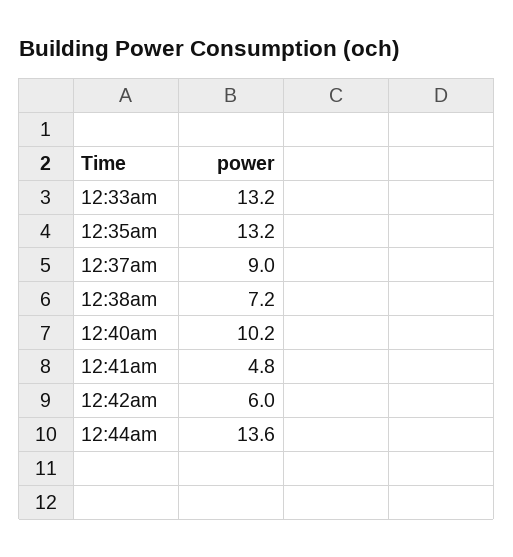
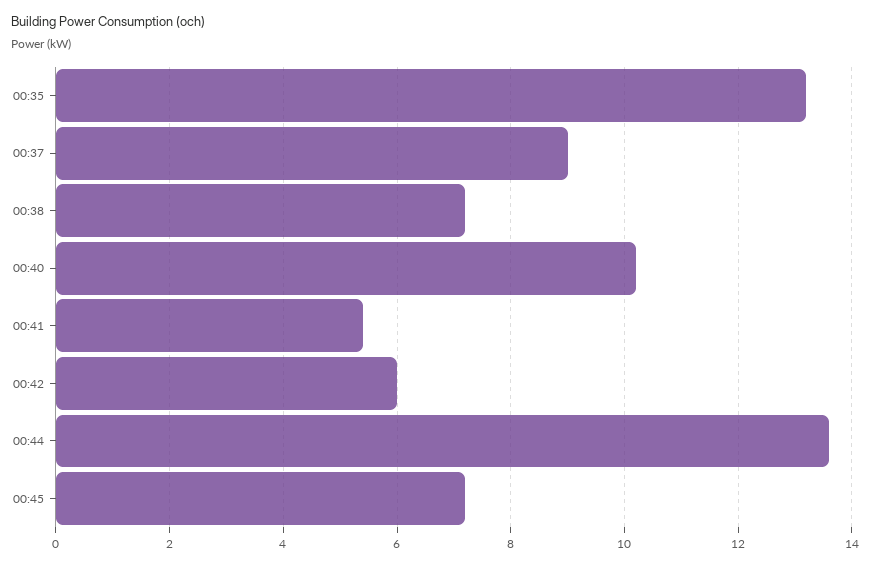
12:33am: 13.2 -> none
12:41am: 4.8 -> 5.4
00:45: none -> 7.2

